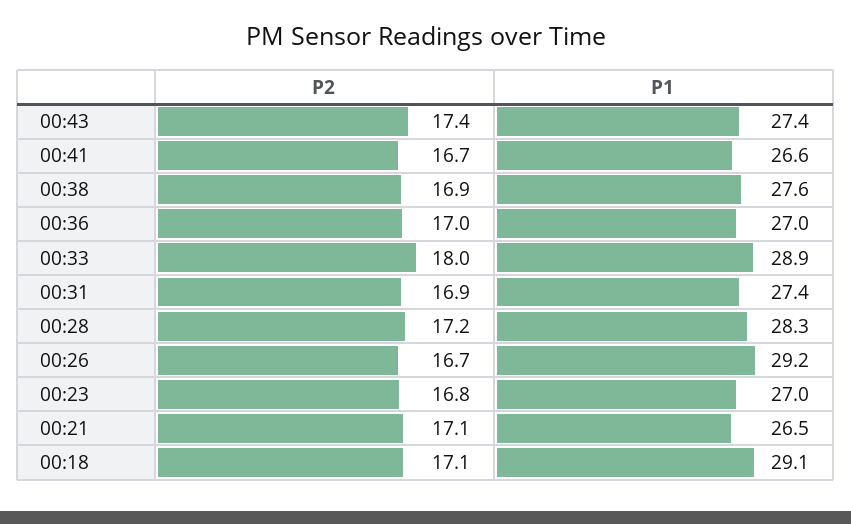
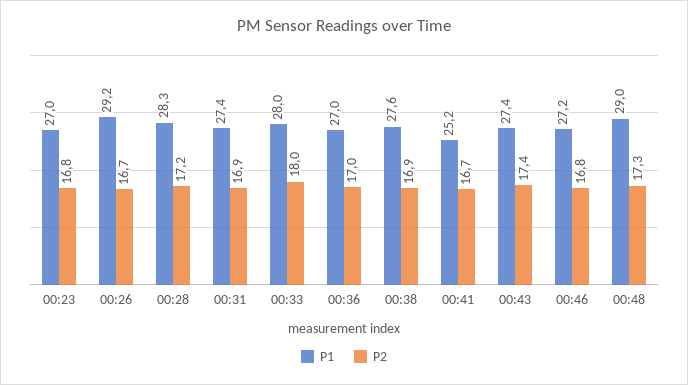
P1, 00:41: 26.6 -> 25.2
P1, 00:33: 28.9 -> 28
P2, 00:21: 17.1 -> none
P1, 00:21: 26.5 -> none
P2, 00:18: 17.1 -> none
P1, 00:18: 29.1 -> none
P1, 00:46: none -> 27.2
P2, 00:46: none -> 16.8
P1, 00:48: none -> 29
P2, 00:48: none -> 17.3

